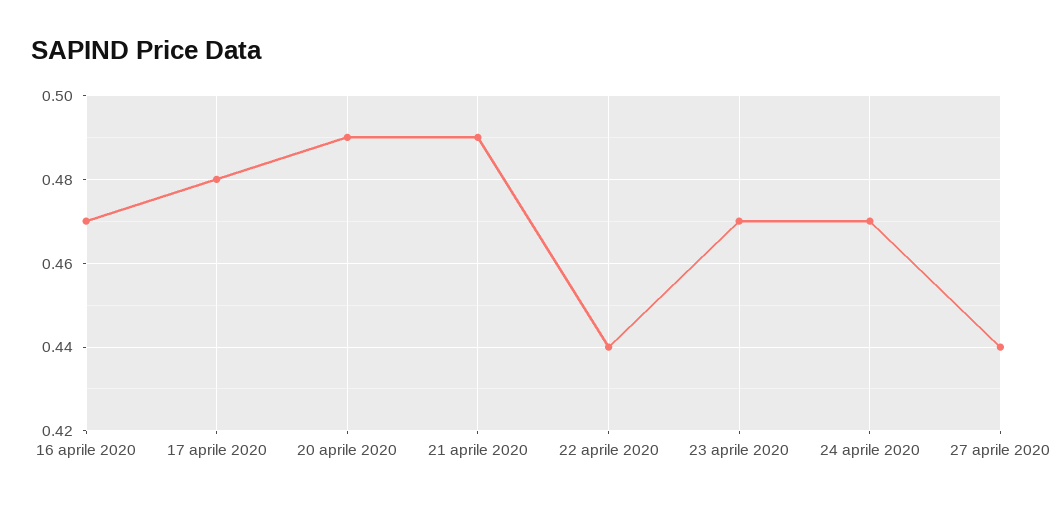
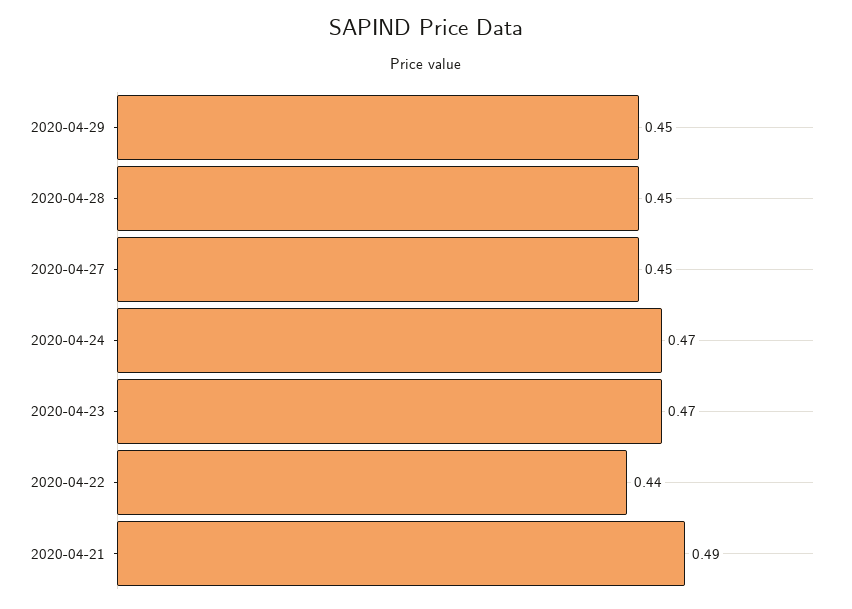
16 aprile 2020: 0.47 -> none
17 aprile 2020: 0.48 -> none
20 aprile 2020: 0.49 -> none
27 aprile 2020: 0.44 -> 0.45
2020-04-29: none -> 0.45
2020-04-28: none -> 0.45

